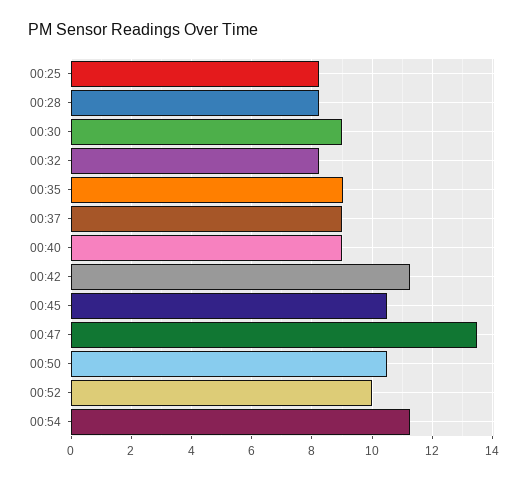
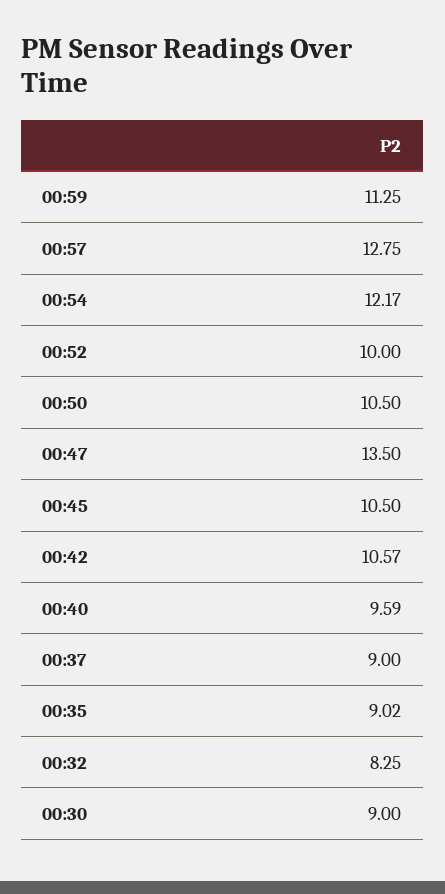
00:25: 8.2 -> none
00:28: 8.2 -> none
00:40: 9 -> 9.59
00:42: 11.2 -> 10.57
00:54: 11.2 -> 12.17
00:59: none -> 11.25
00:57: none -> 12.75

